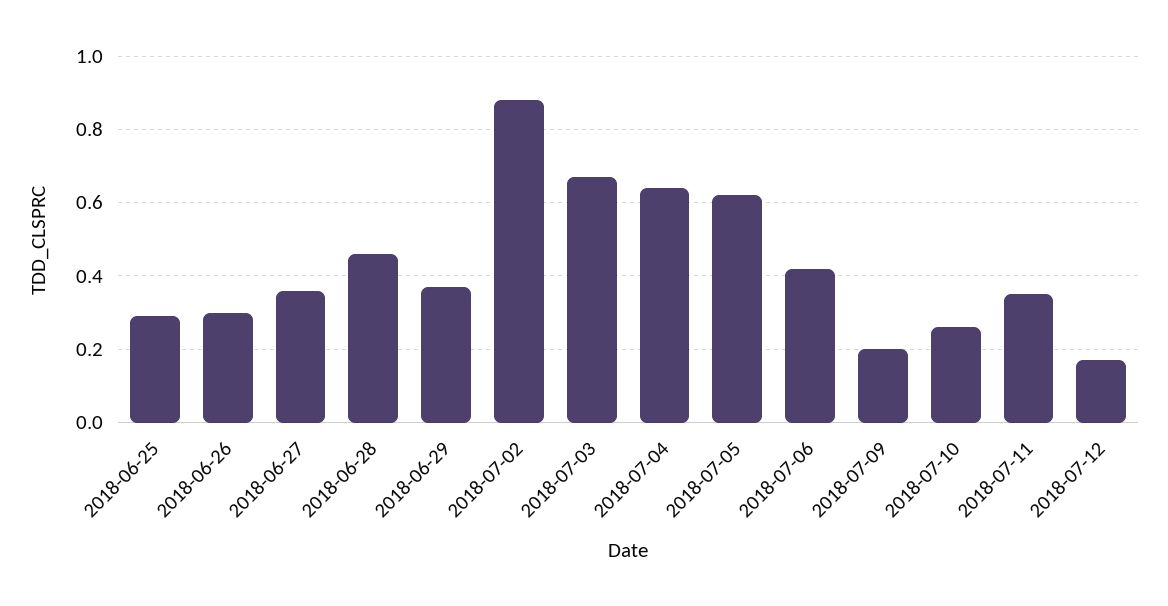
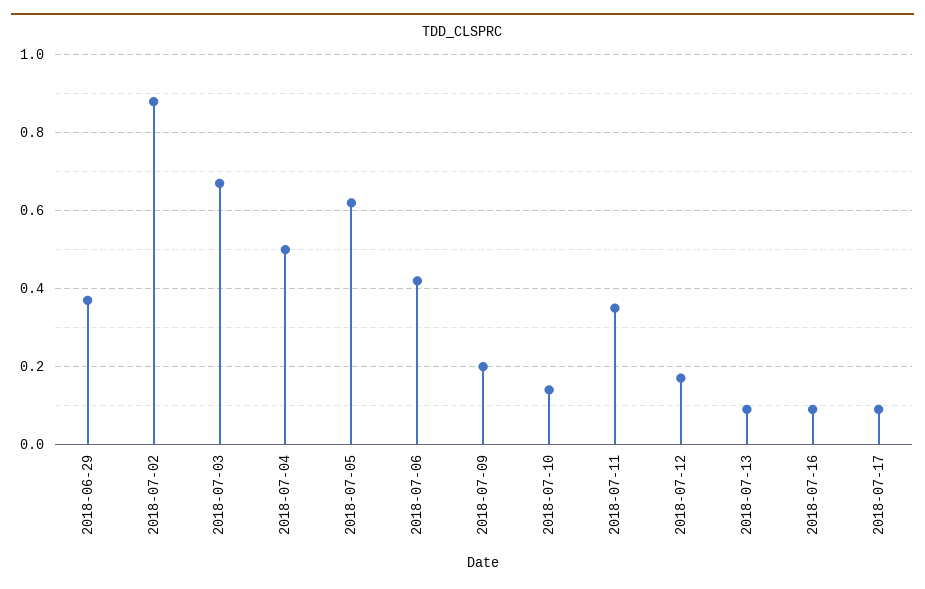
2018-06-25: 0.3 -> none
2018-06-26: 0.3 -> none
2018-06-27: 0.35 -> none
2018-06-28: 0.45 -> none
2018-07-04: 0.65 -> 0.5
2018-07-10: 0.25 -> 0.15
2018-07-13: none -> 0.1
2018-07-16: none -> 0.1
2018-07-17: none -> 0.1

